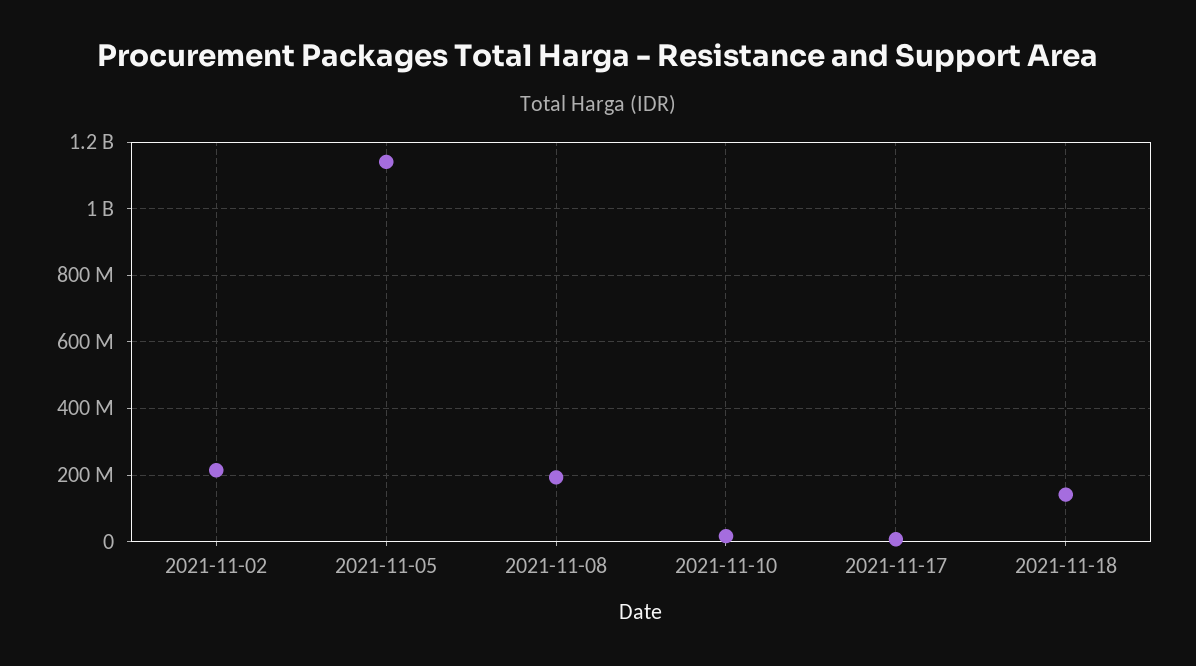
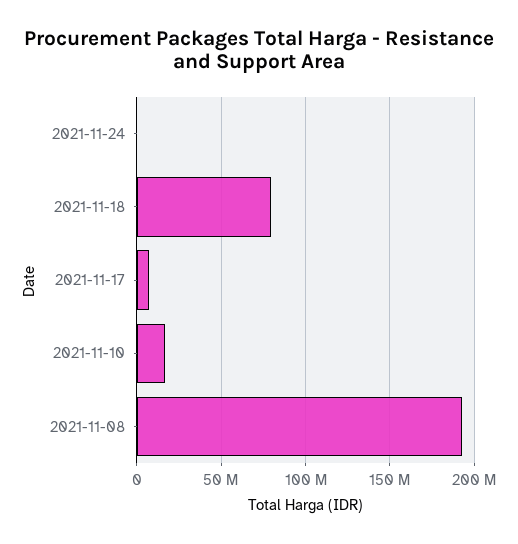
2021-11-02: 220000000 -> none
2021-11-05: 1140000000 -> none
2021-11-18: 140000000 -> 80000000
2021-11-24: none -> 0

